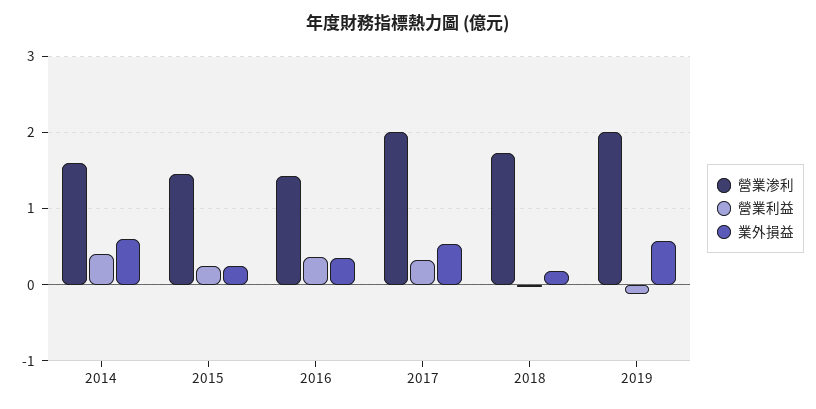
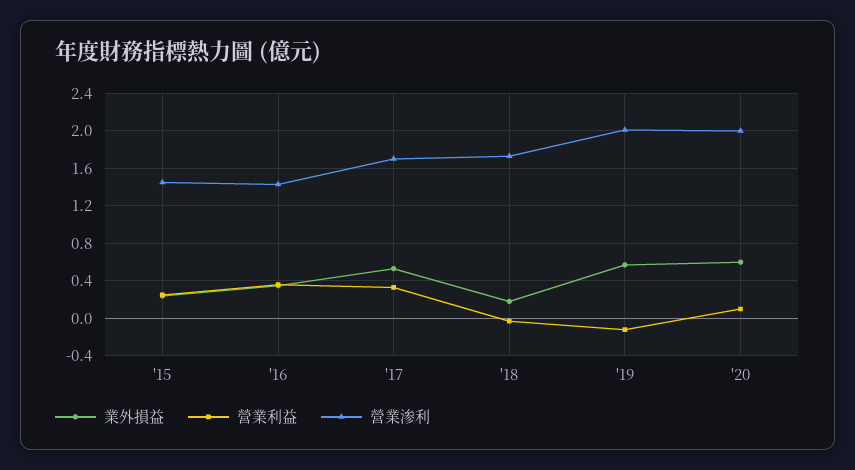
營業渗利, 2014: 1.6 -> none
營業利益, 2014: 0.4 -> none
業外損益, 2014: 0.6 -> none
營業渗利, 2017: 2 -> 1.7
業外損益, '20: none -> 0.6
營業利益, '20: none -> 0.1
營業渗利, '20: none -> 2

